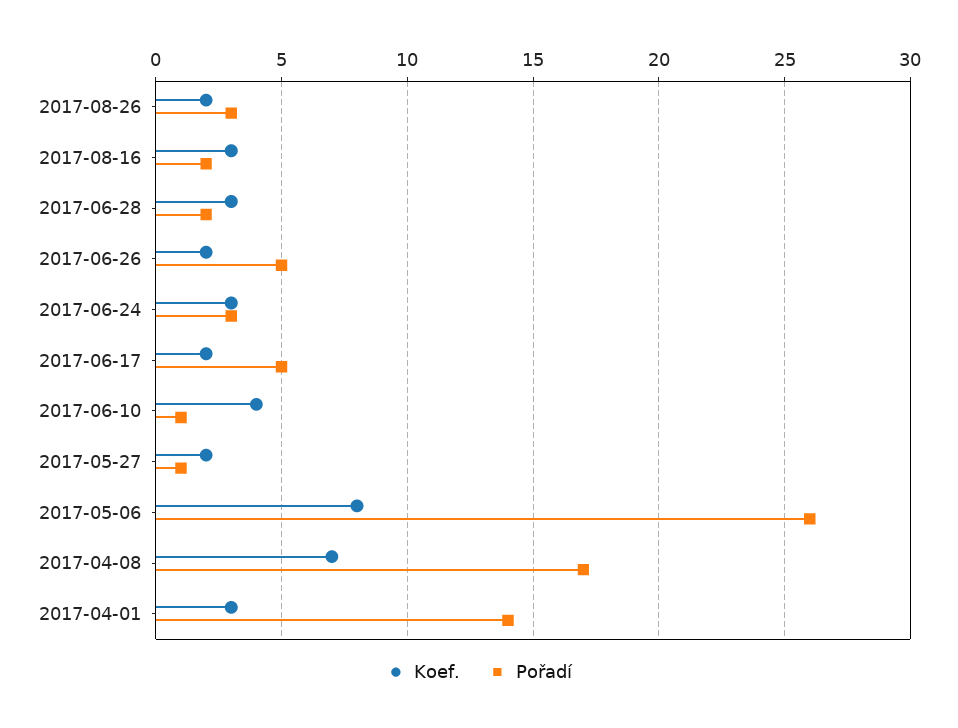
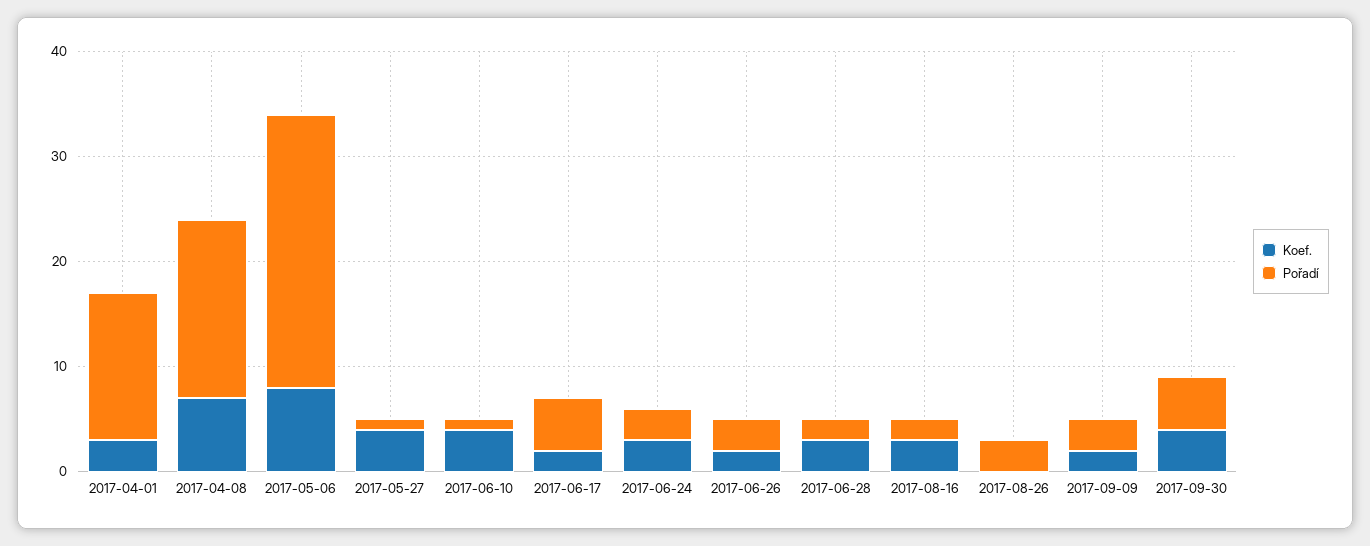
Koef., 2017-08-26: 2 -> 0
Pořadí, 2017-06-26: 5 -> 3
Koef., 2017-05-27: 2 -> 4
Koef., 2017-09-09: none -> 2
Pořadí, 2017-09-09: none -> 3
Koef., 2017-09-30: none -> 4
Pořadí, 2017-09-30: none -> 5

